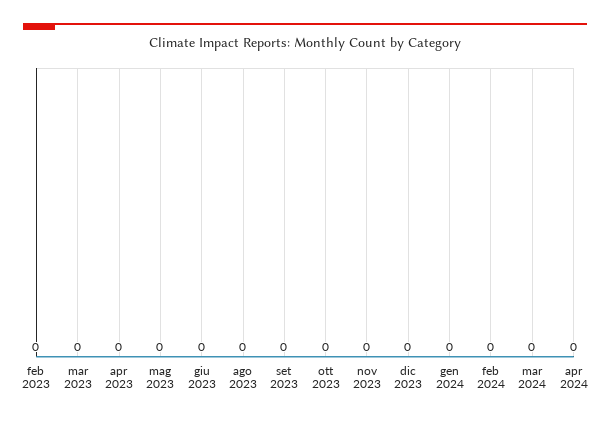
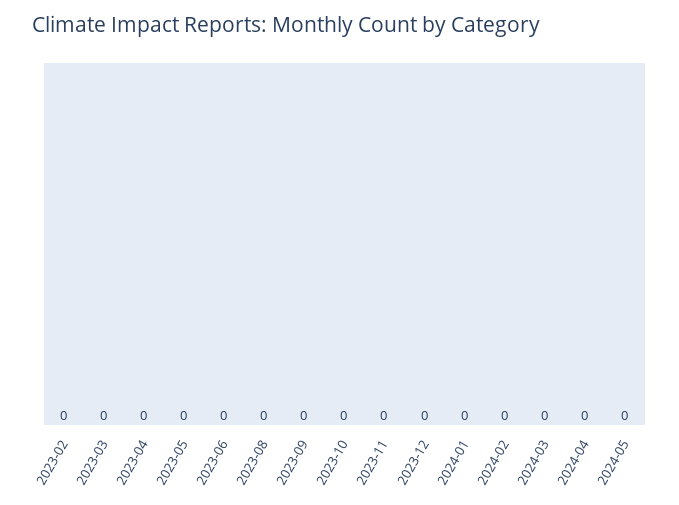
2024-05: none -> 0

